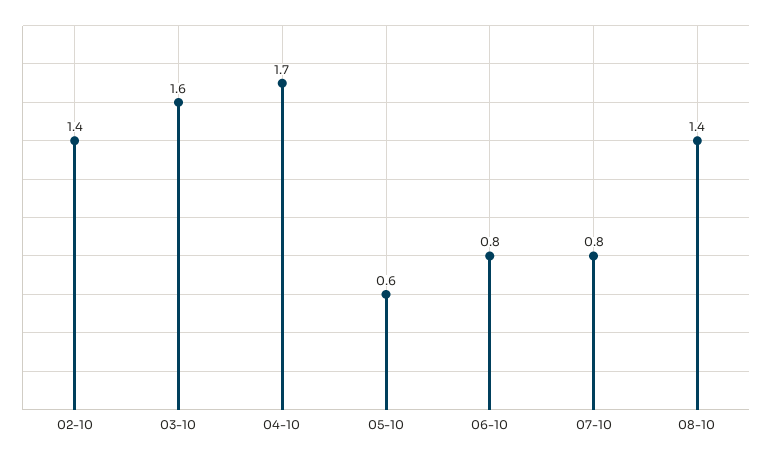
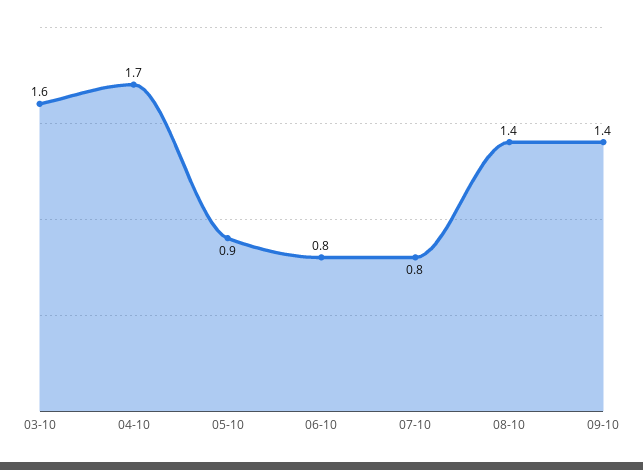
02-10: 1.4 -> none
05-10: 0.6 -> 0.9
09-10: none -> 1.4

